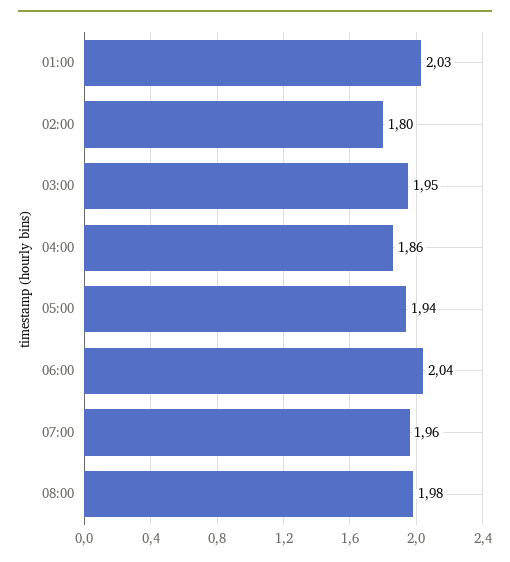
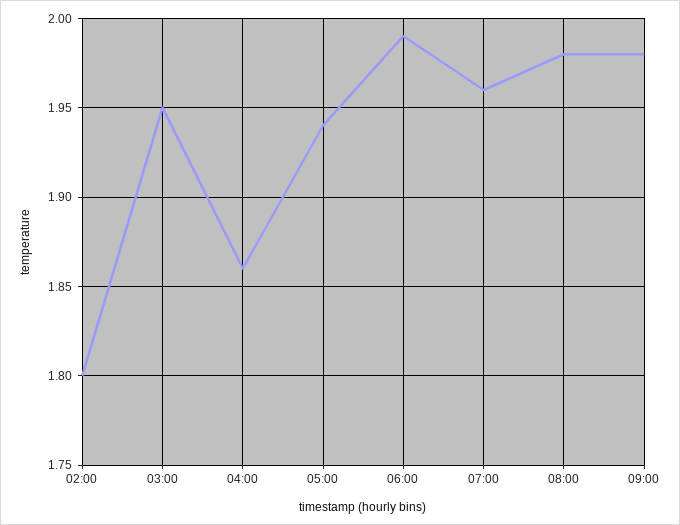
01:00: 2.03 -> none
06:00: 2.04 -> 1.99
09:00: none -> 1.98

